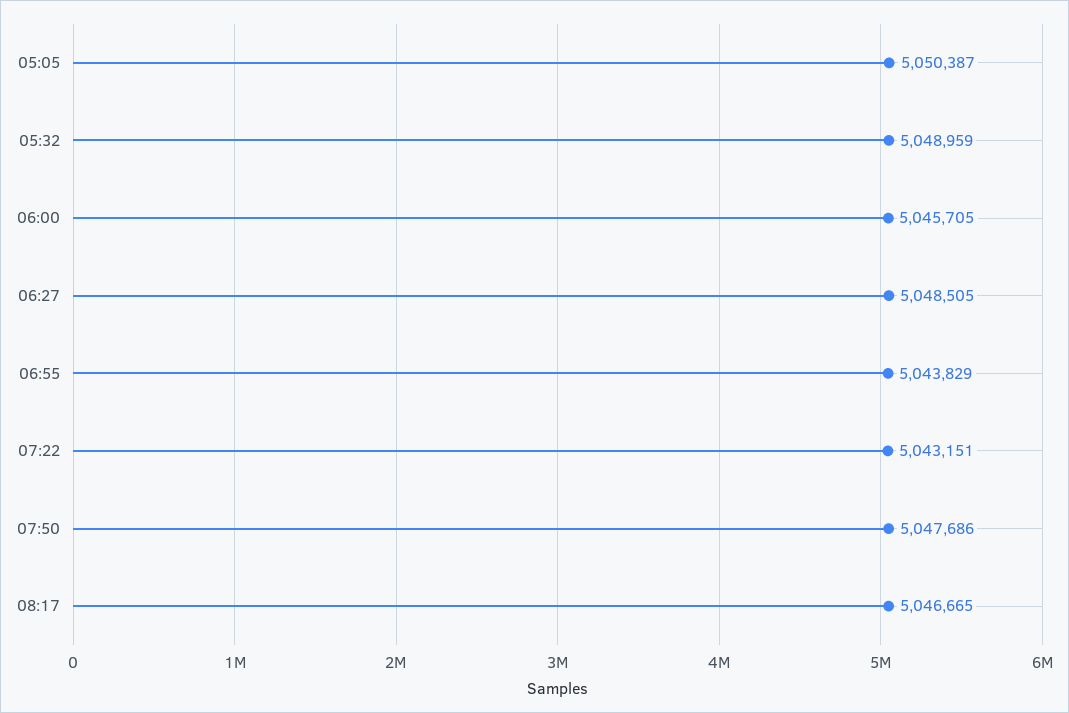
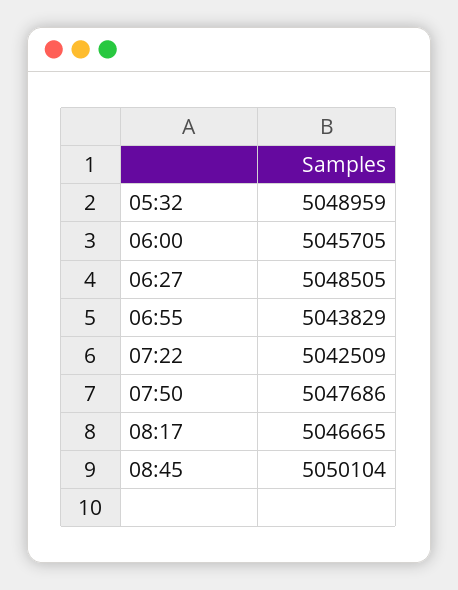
05:05: 5050387 -> none
07:22: 5043151 -> 5042509
08:45: none -> 5050104

